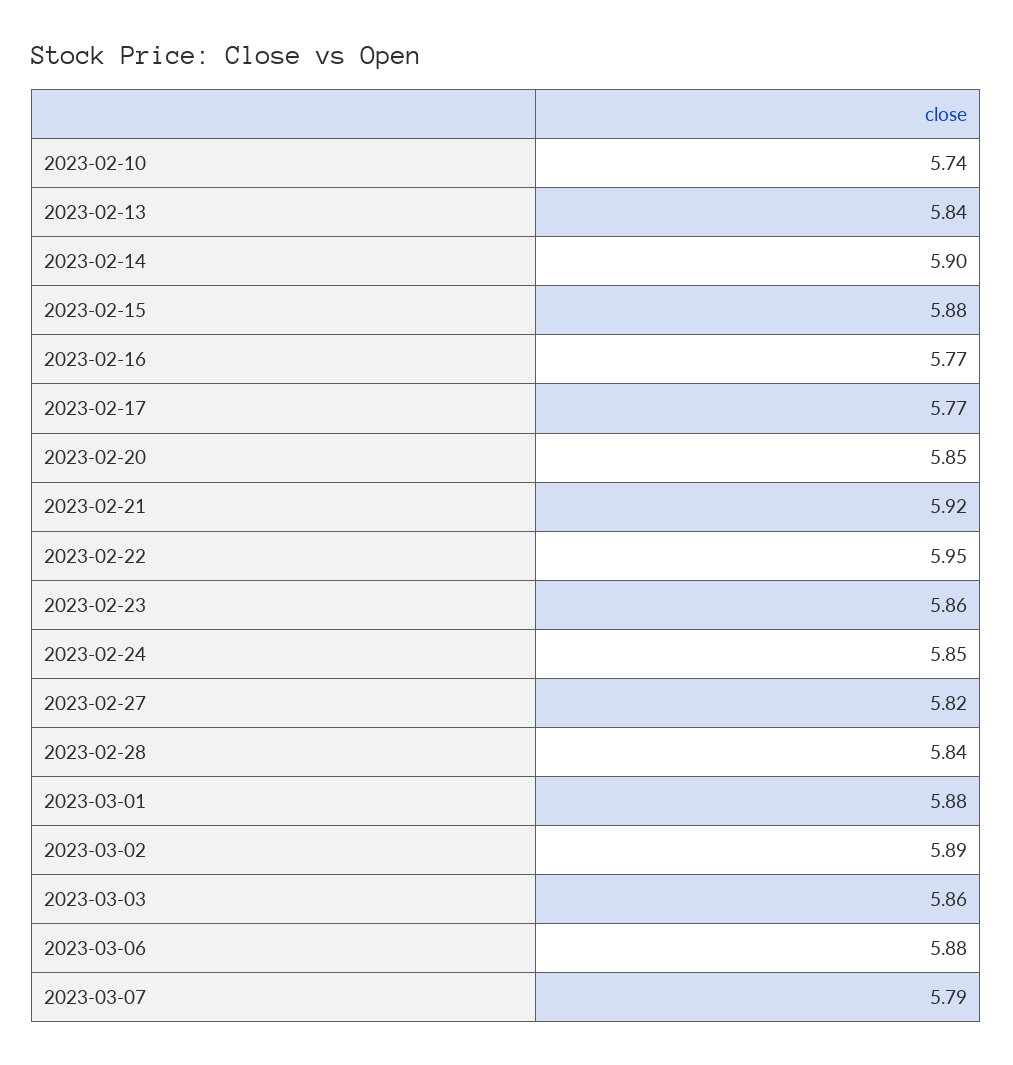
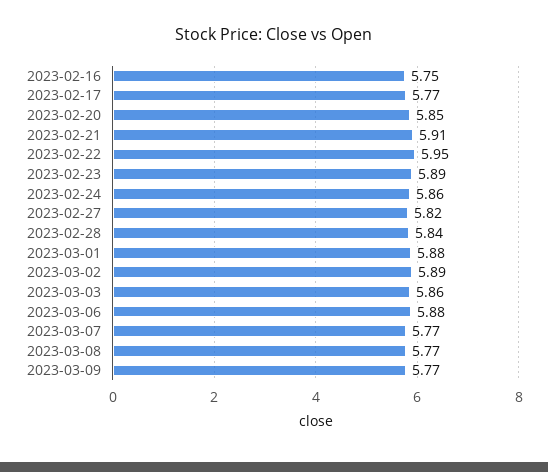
2023-02-10: 5.74 -> none
2023-02-13: 5.84 -> none
2023-02-14: 5.9 -> none
2023-02-15: 5.88 -> none
2023-02-16: 5.77 -> 5.75
2023-02-21: 5.92 -> 5.91
2023-02-23: 5.86 -> 5.89
2023-02-24: 5.85 -> 5.86
2023-03-07: 5.79 -> 5.77
2023-03-08: none -> 5.77
2023-03-09: none -> 5.77

